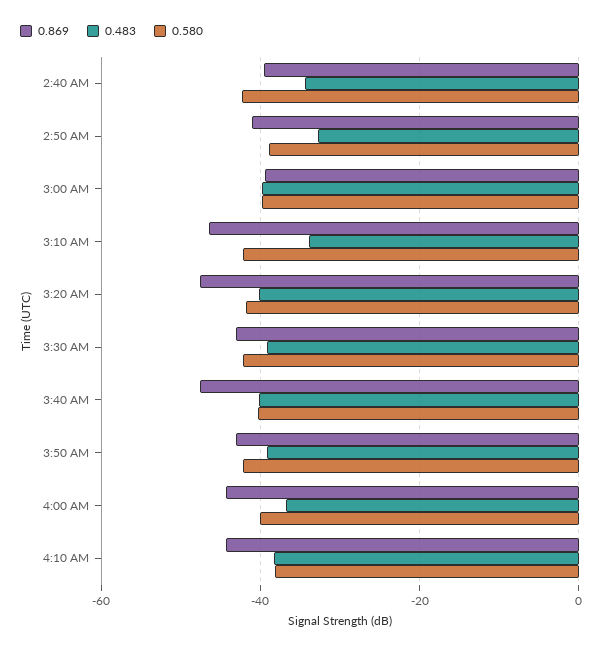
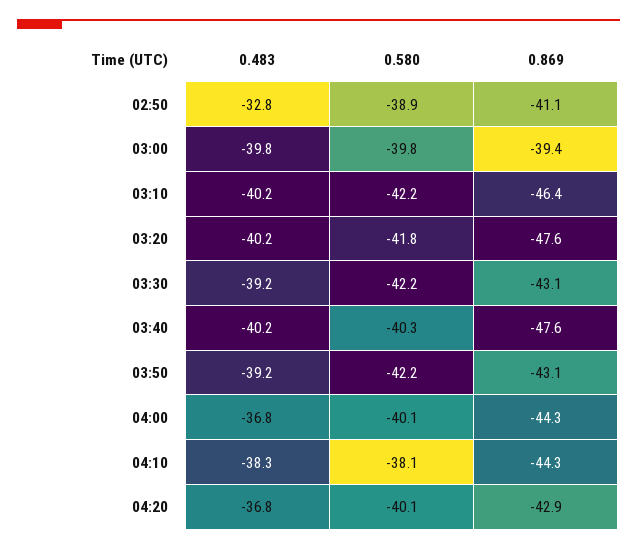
0.869, 2:40 AM: -40 -> none
0.483, 2:40 AM: -34 -> none
0.580, 2:40 AM: -42 -> none
0.483, 3:10 AM: -34 -> -40.2
0.483, 04:20: none -> -36.8
0.580, 04:20: none -> -40.1
0.869, 04:20: none -> -42.9

